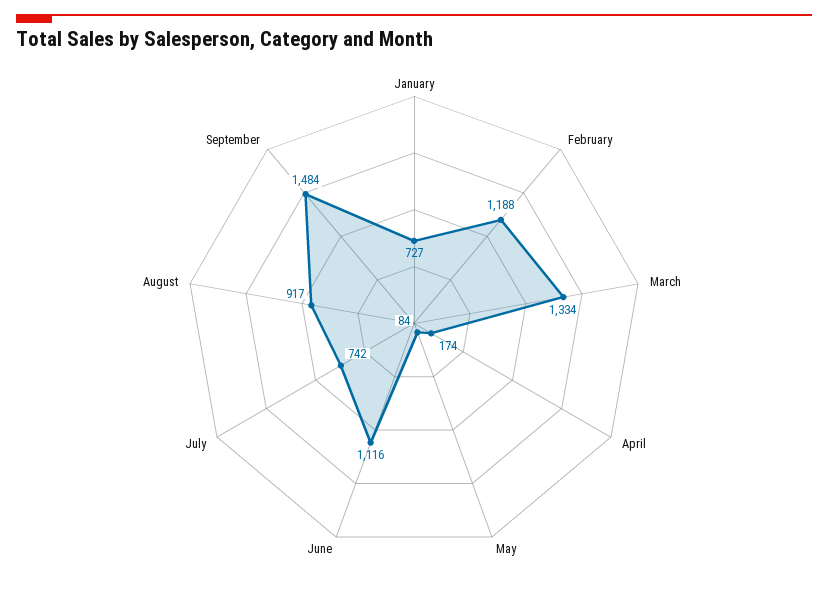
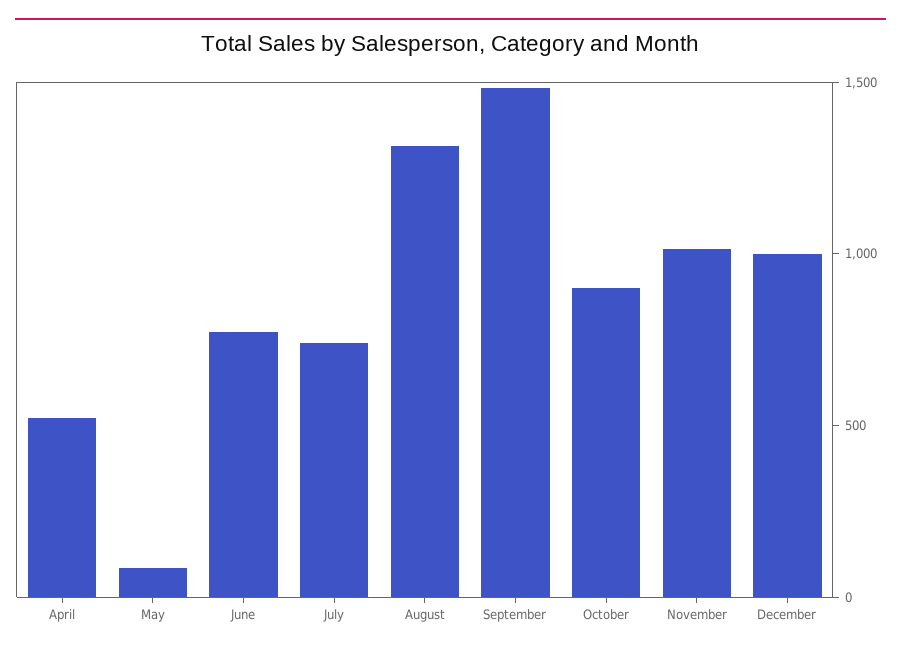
January: 727 -> none
February: 1188 -> none
March: 1334 -> none
April: 174 -> 500
June: 1116 -> 800
August: 917 -> 1300
October: none -> 900
November: none -> 1000
December: none -> 1000

